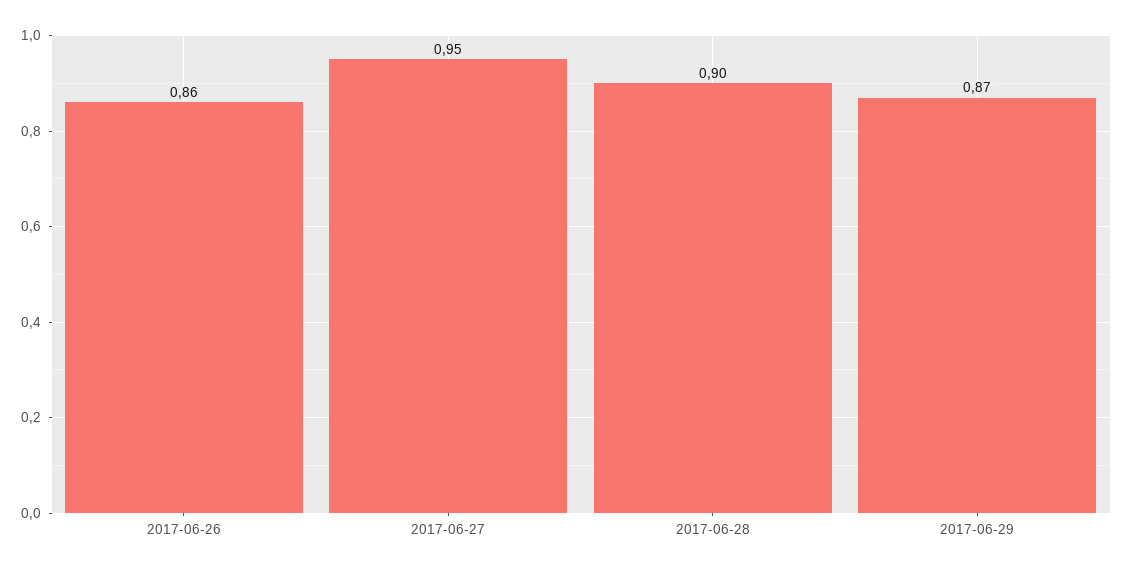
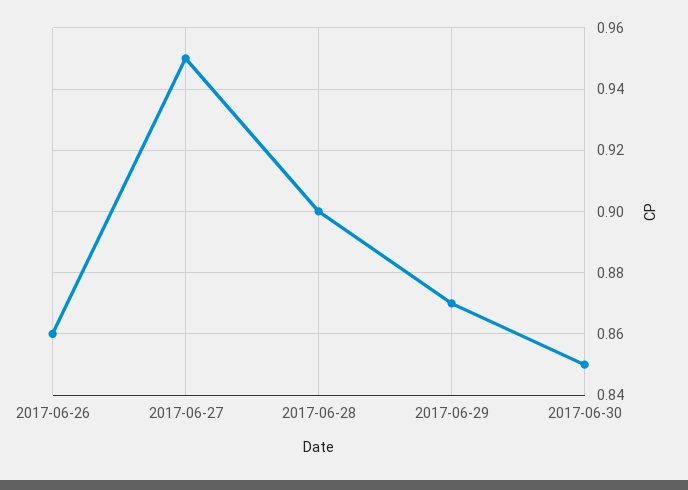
2017-06-30: none -> 0.85

